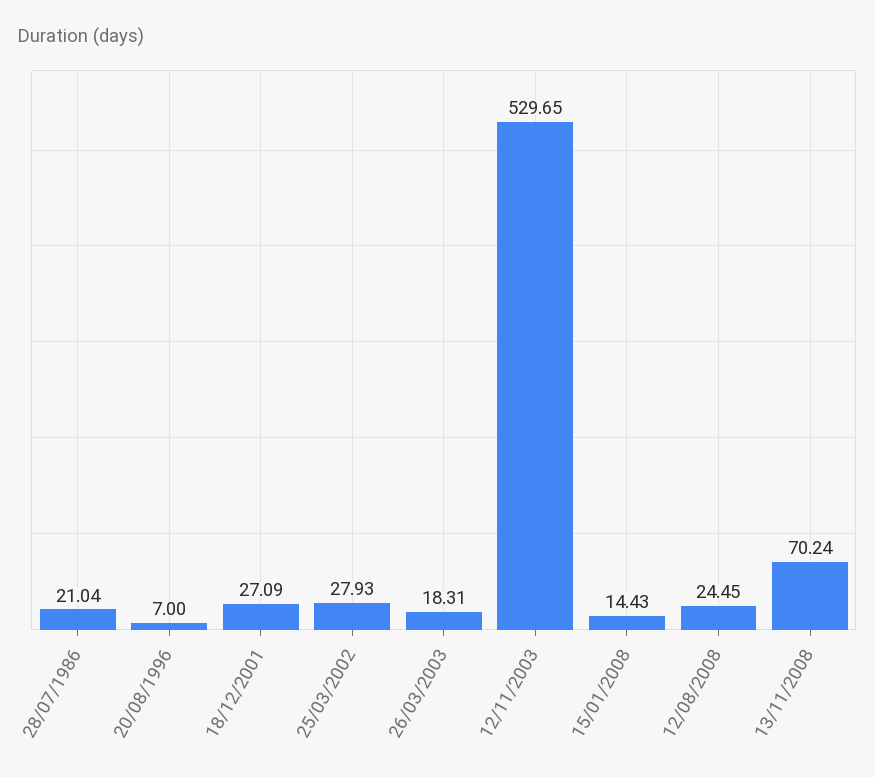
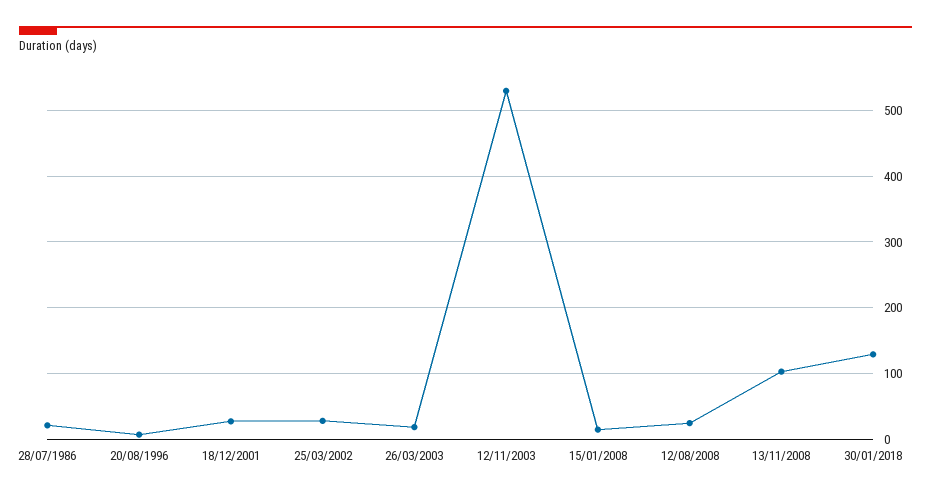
13/11/2008: 70.24 -> 100
30/01/2018: none -> 130

